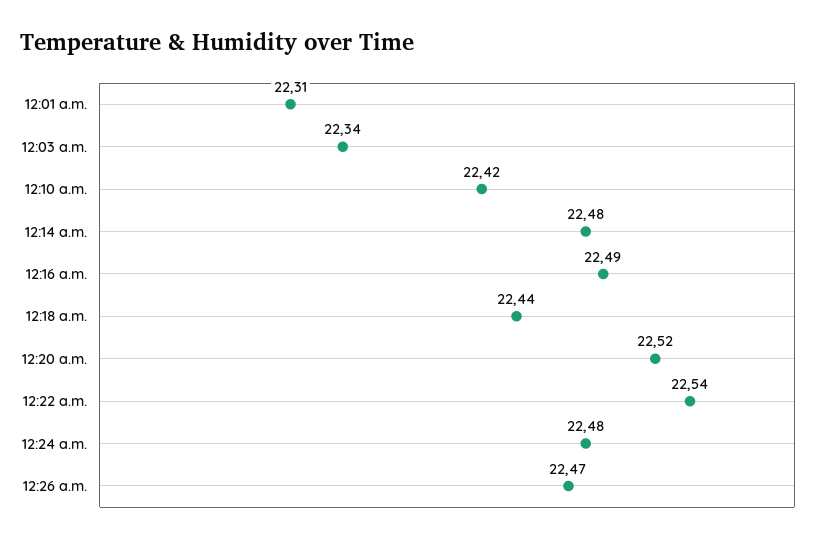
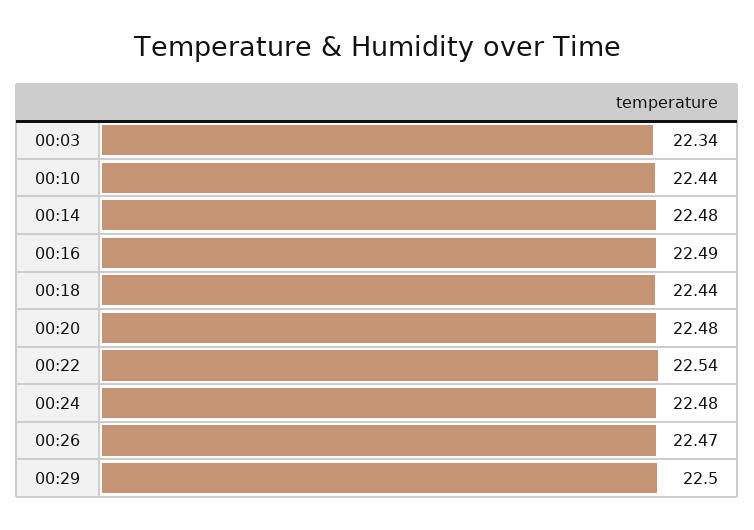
12:01 a.m.: 22.31 -> none
12:10 a.m.: 22.42 -> 22.44
12:20 a.m.: 22.52 -> 22.48
00:29: none -> 22.5

